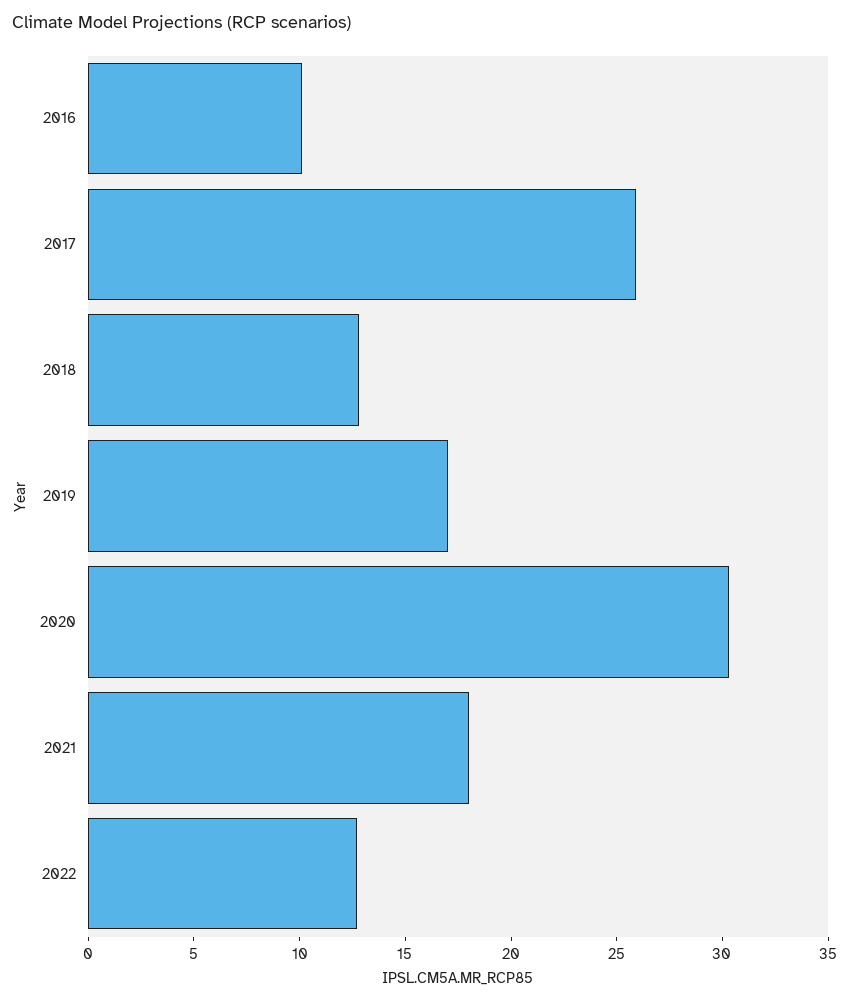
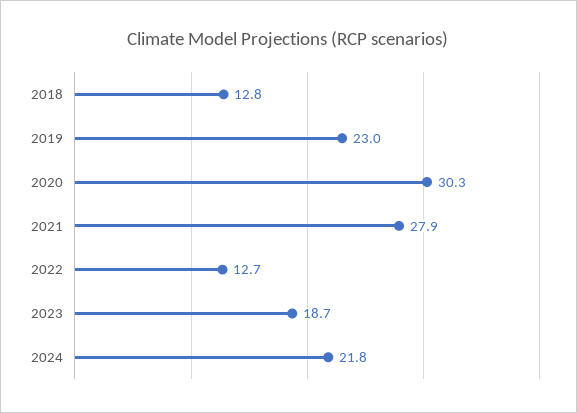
2016: 10 -> none
2017: 26 -> none
2019: 17 -> 23
2021: 18 -> 27.9
2023: none -> 18.7
2024: none -> 21.8

